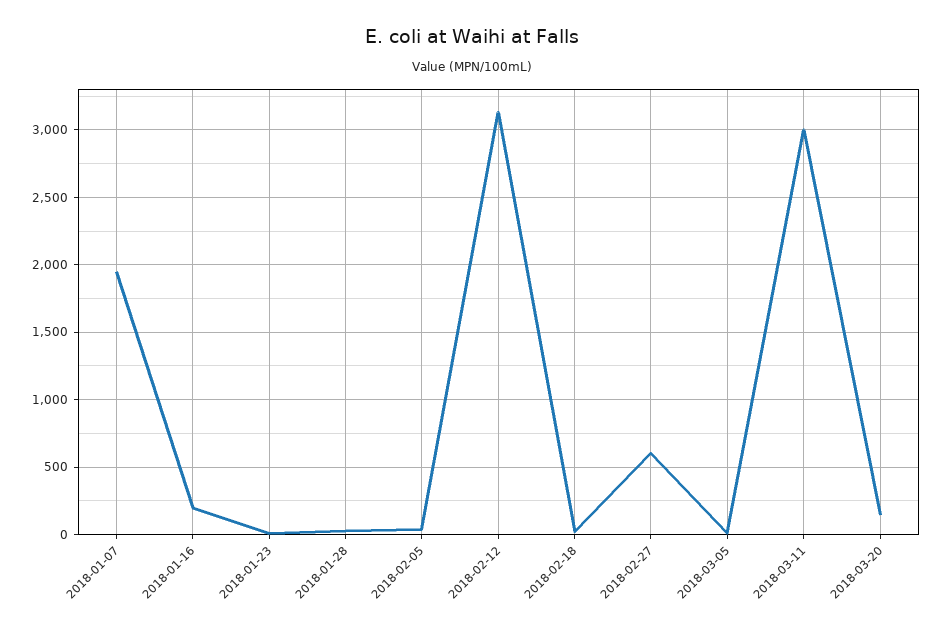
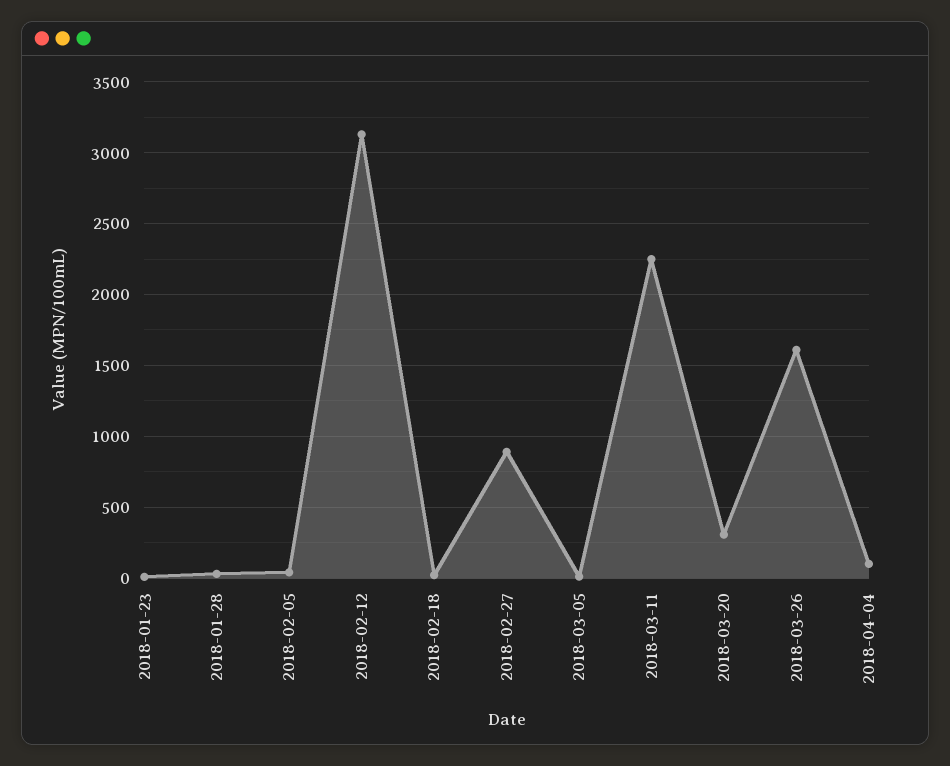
2018-01-07: 1950 -> none
2018-01-16: 200 -> none
2018-02-27: 600 -> 900
2018-03-11: 3000 -> 2250
2018-03-20: 150 -> 300
2018-03-26: none -> 1600
2018-04-04: none -> 100

